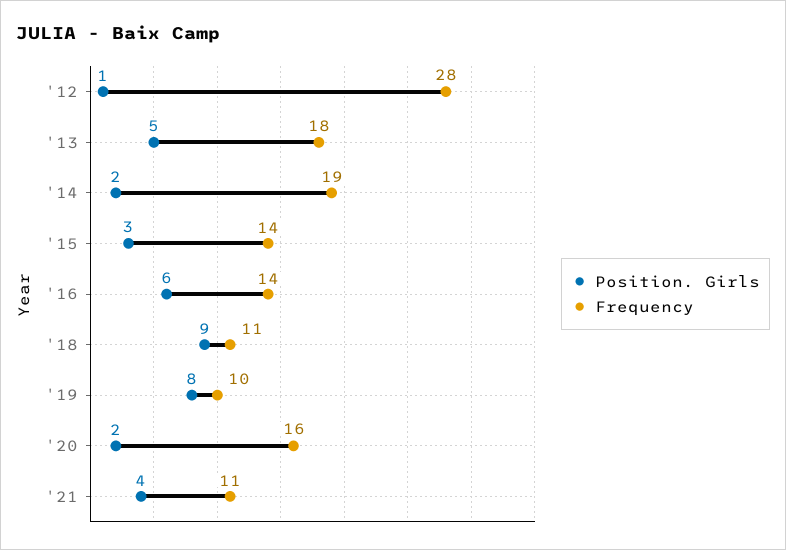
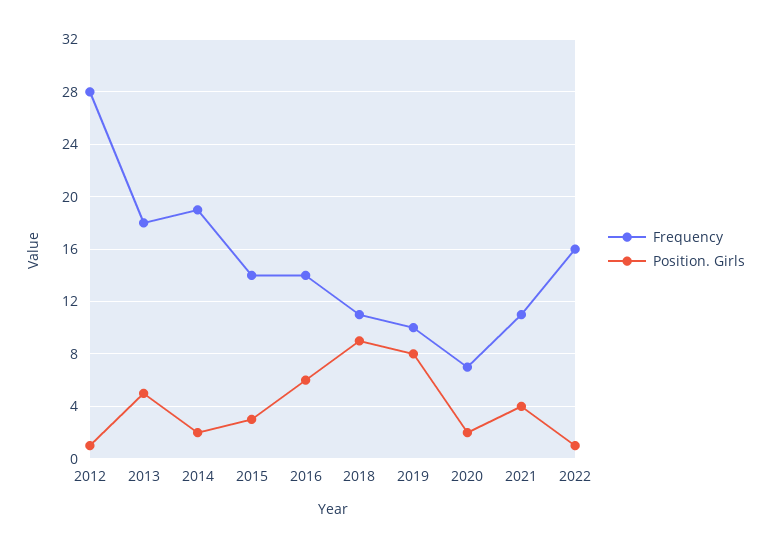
Frequency, '20: 16 -> 7
Frequency, 2022: none -> 16
Position. Girls, 2022: none -> 1

